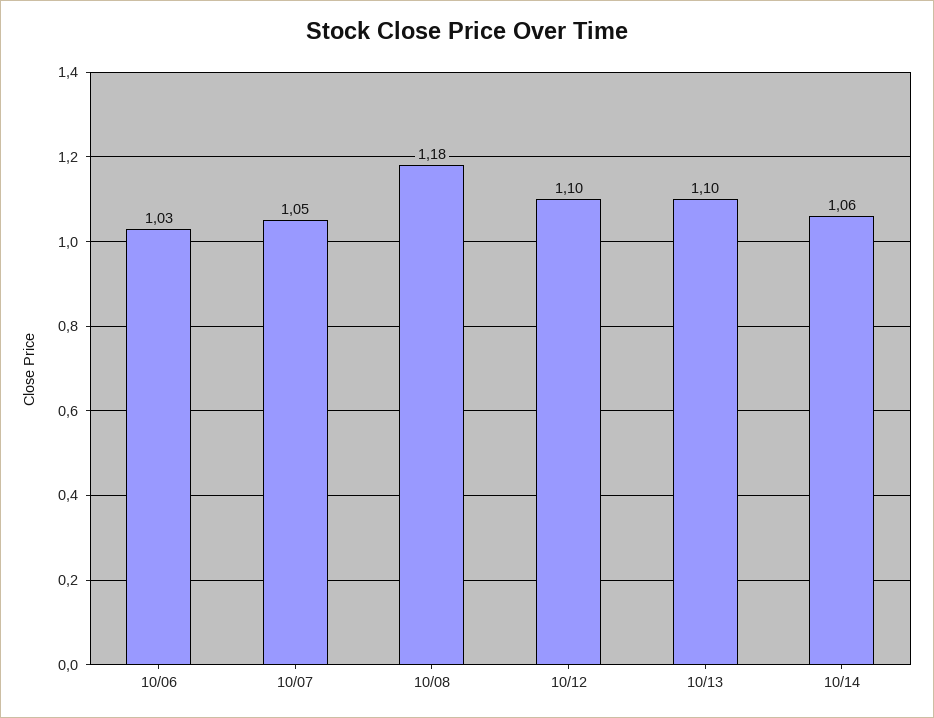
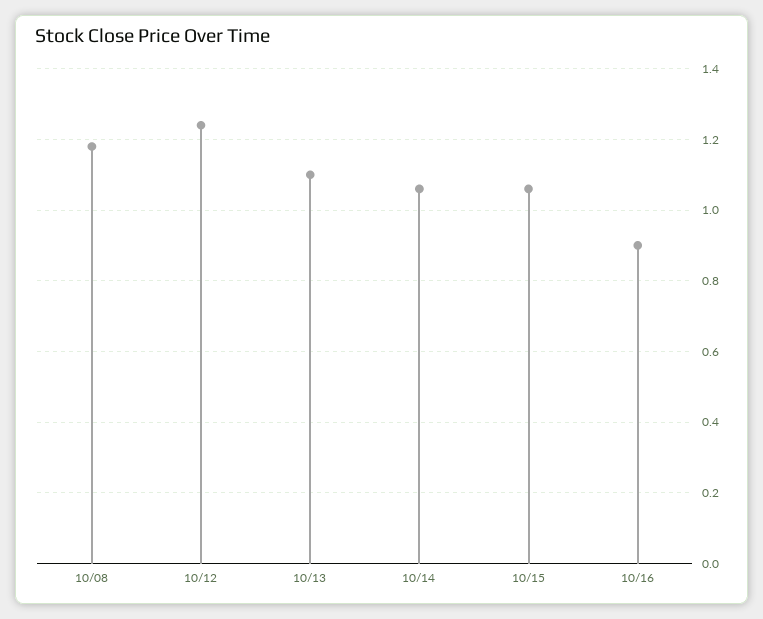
10/06: 1.03 -> none
10/07: 1.05 -> none
10/12: 1.1 -> 1.25
10/15: none -> 1.05
10/16: none -> 0.9

